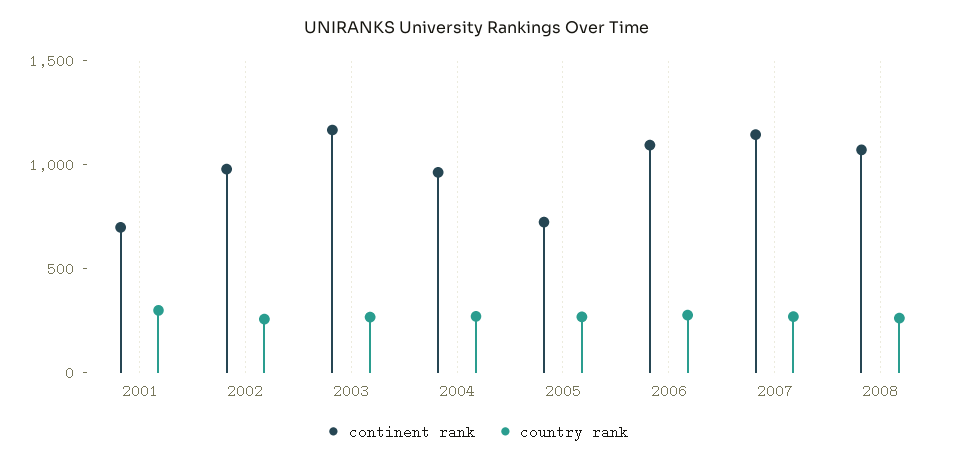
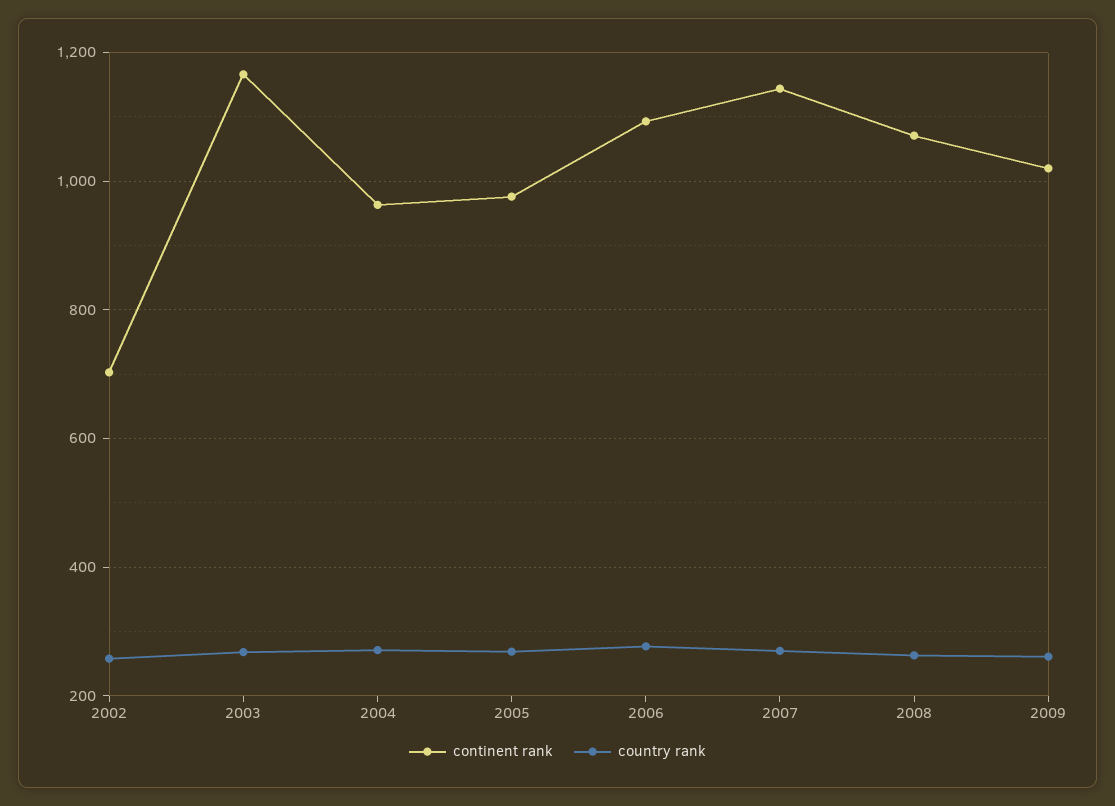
continent rank, 2001: 700 -> none
country rank, 2001: 300 -> none
continent rank, 2002: 1000 -> 700
continent rank, 2005: 700 -> 980
continent rank, 2009: none -> 1020
country rank, 2009: none -> 260

